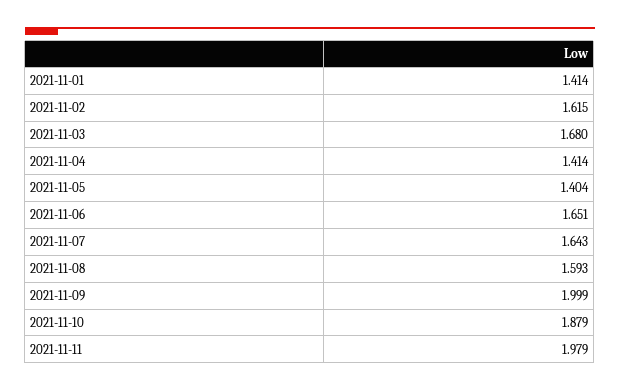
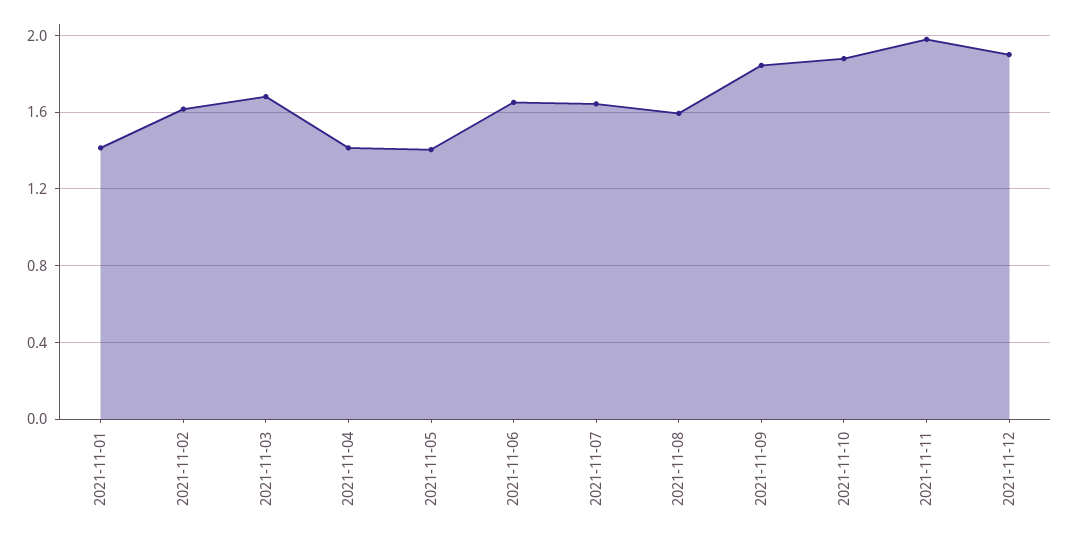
2021-11-09: 1.999 -> 1.85
2021-11-12: none -> 1.9

